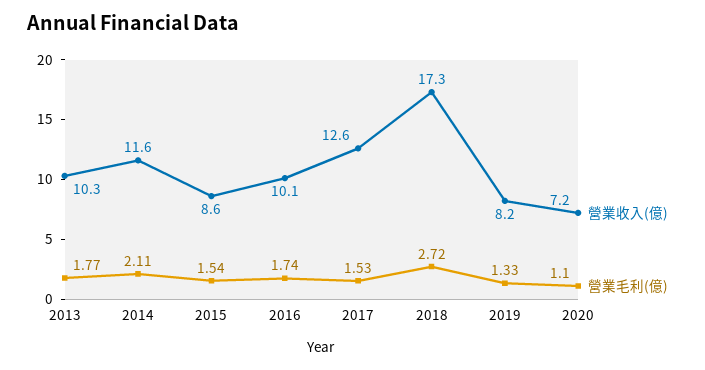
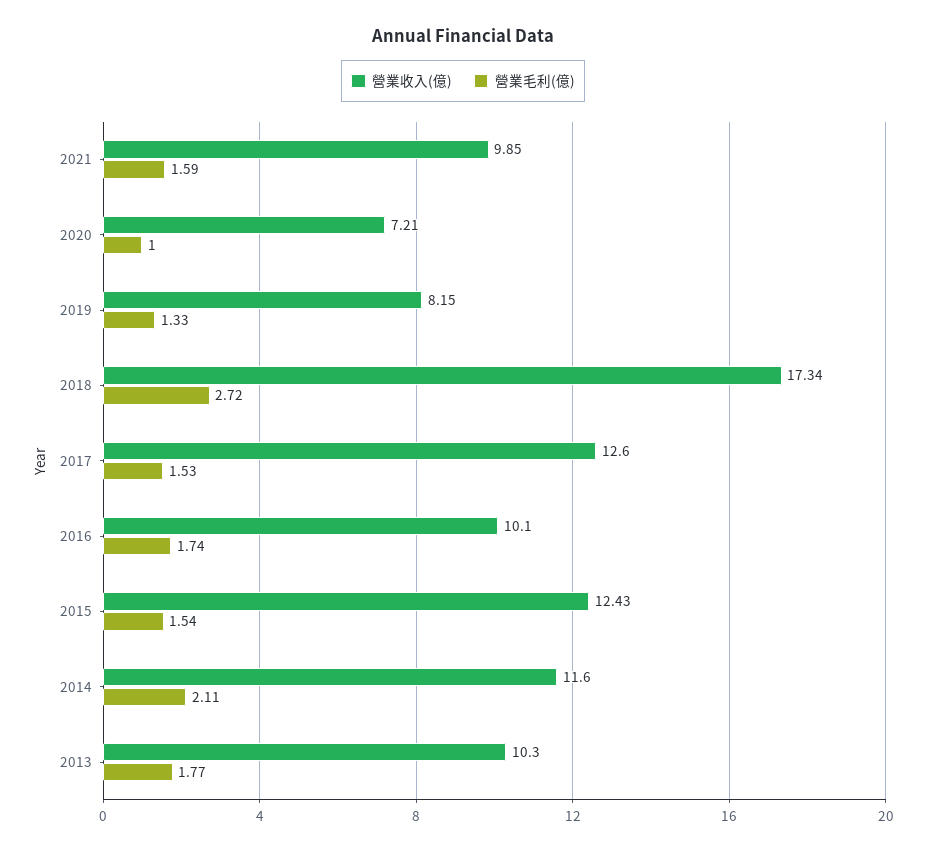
營業收入(億), 2015: 8.6 -> 12.43
營業毛利(億), 2020: 1.1 -> 1
營業收入(億), 2021: none -> 9.85
營業毛利(億), 2021: none -> 1.59

